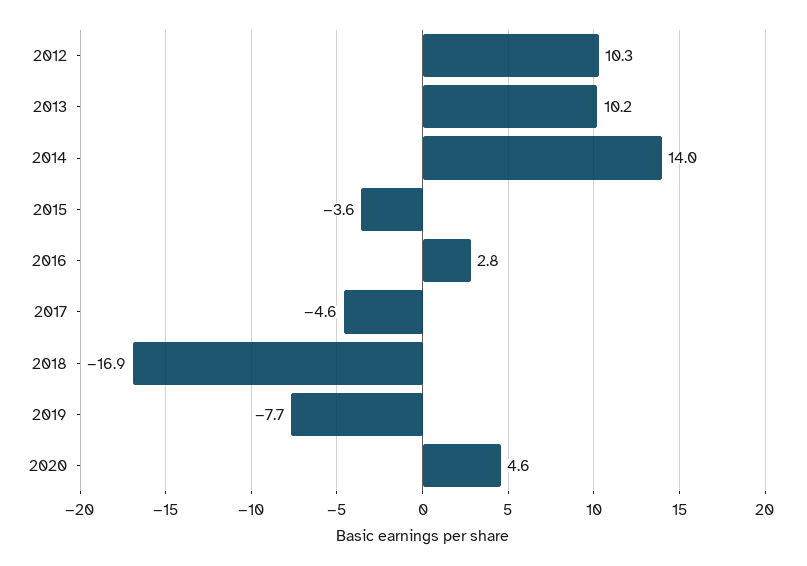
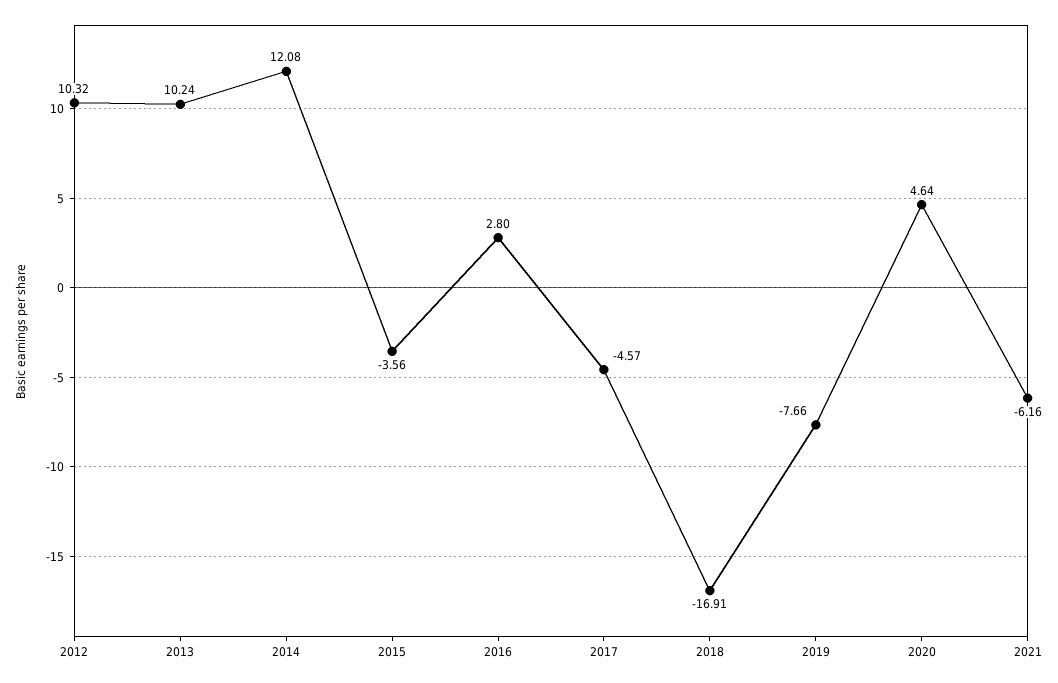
2014: 14 -> 12.08
2021: none -> -6.16

